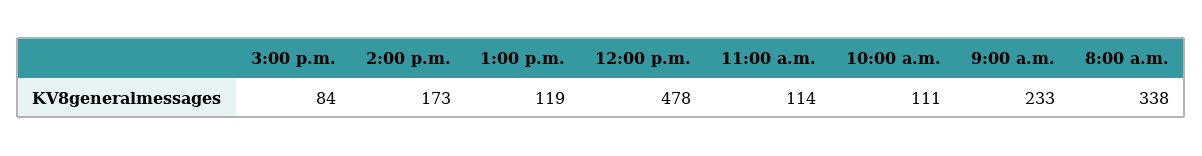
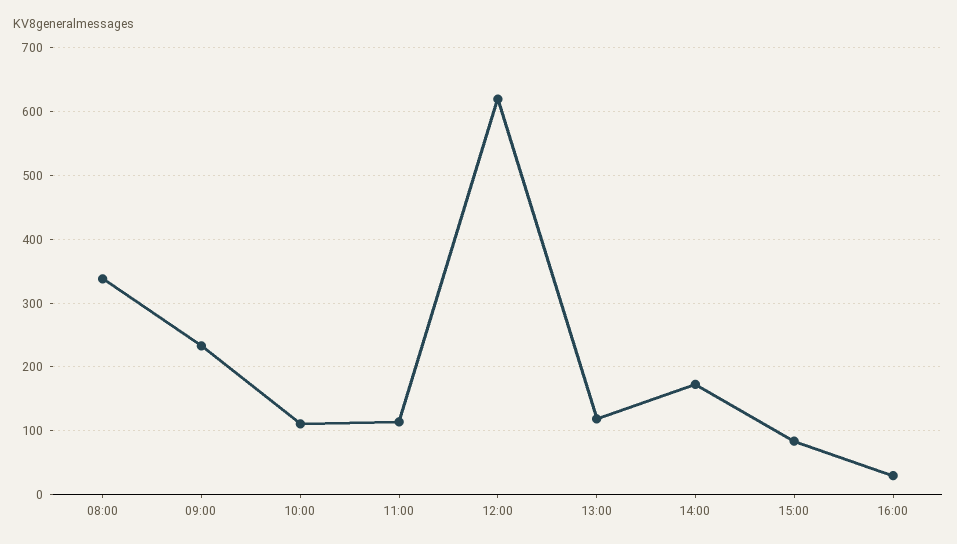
12:00 p.m.: 478 -> 620
16:00: none -> 30

